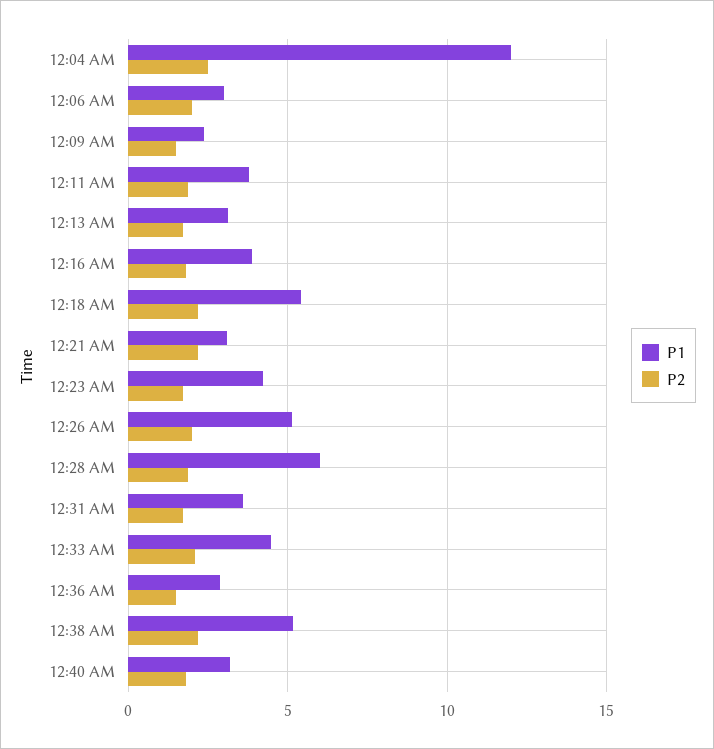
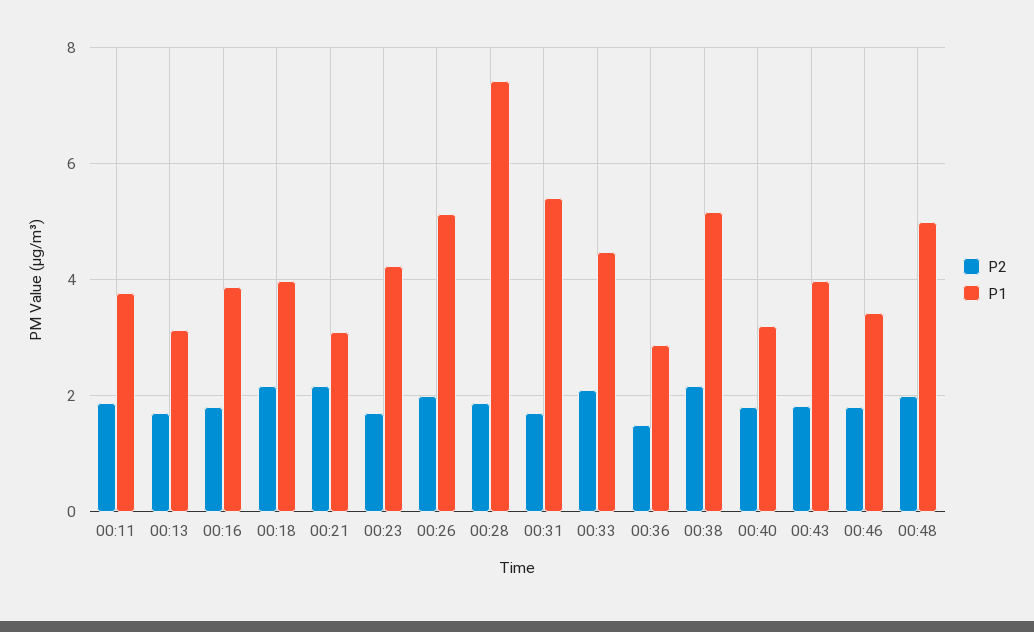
P1, 12:04 AM: 12 -> none
P2, 12:04 AM: 2.5 -> none
P1, 12:06 AM: 3 -> none
P2, 12:06 AM: 2 -> none
P1, 12:09 AM: 2.5 -> none
P2, 12:09 AM: 1.5 -> none
P1, 12:18 AM: 5.5 -> 4
P1, 12:28 AM: 6 -> 7.4
P1, 12:31 AM: 3.5 -> 5.4
P2, 00:43: none -> 1.8
P1, 00:43: none -> 4
P2, 00:46: none -> 1.8
P1, 00:46: none -> 3.4
P2, 00:48: none -> 2
P1, 00:48: none -> 5

